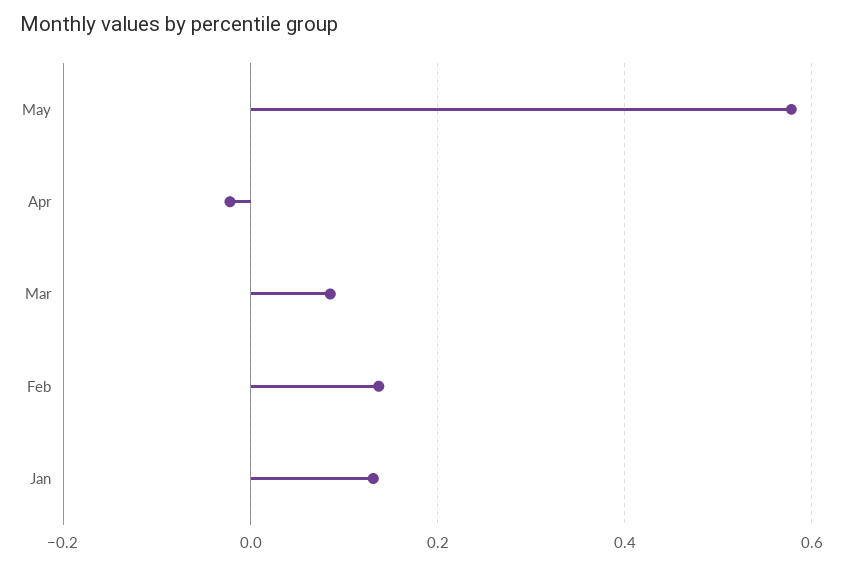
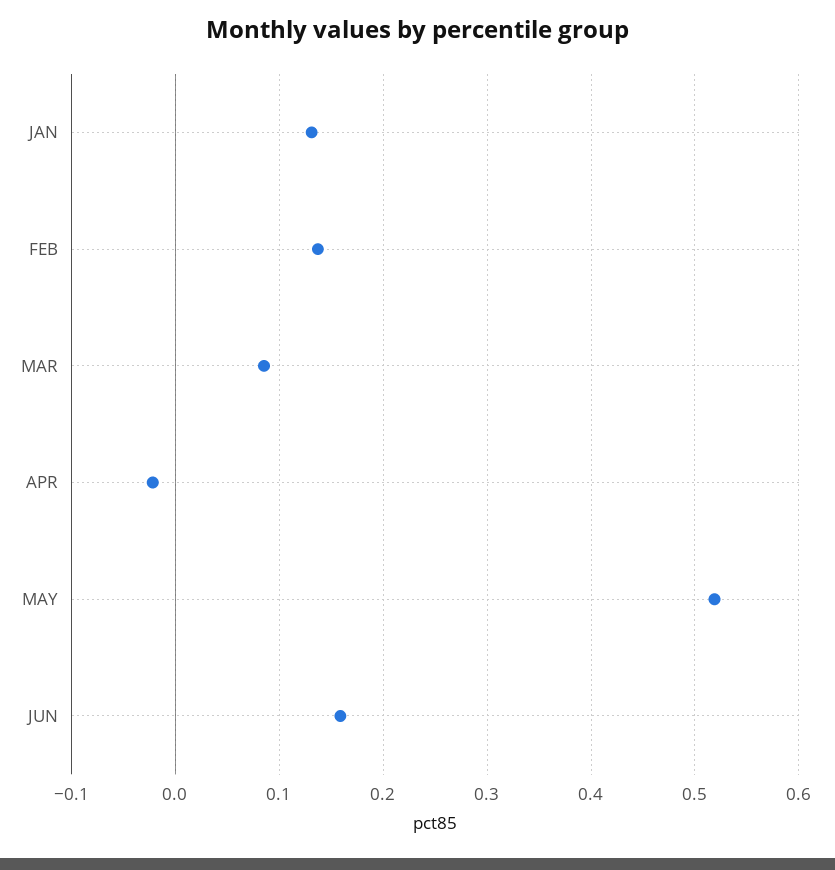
May: 0.58 -> 0.52
JUN: none -> 0.16

